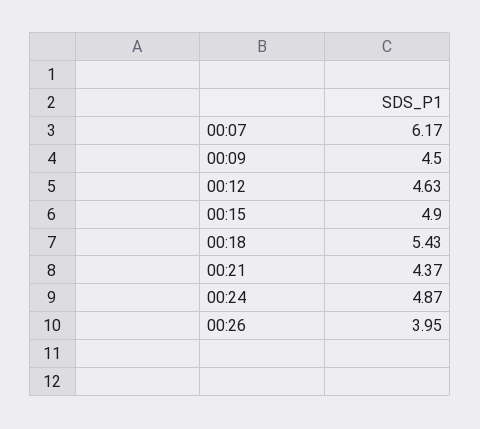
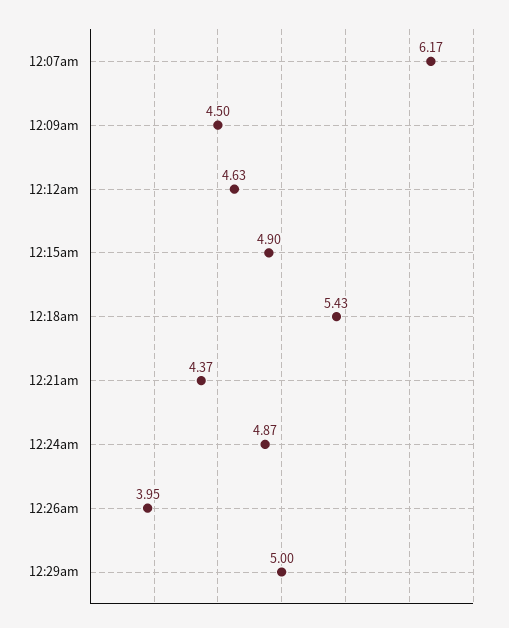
12:29am: none -> 5

